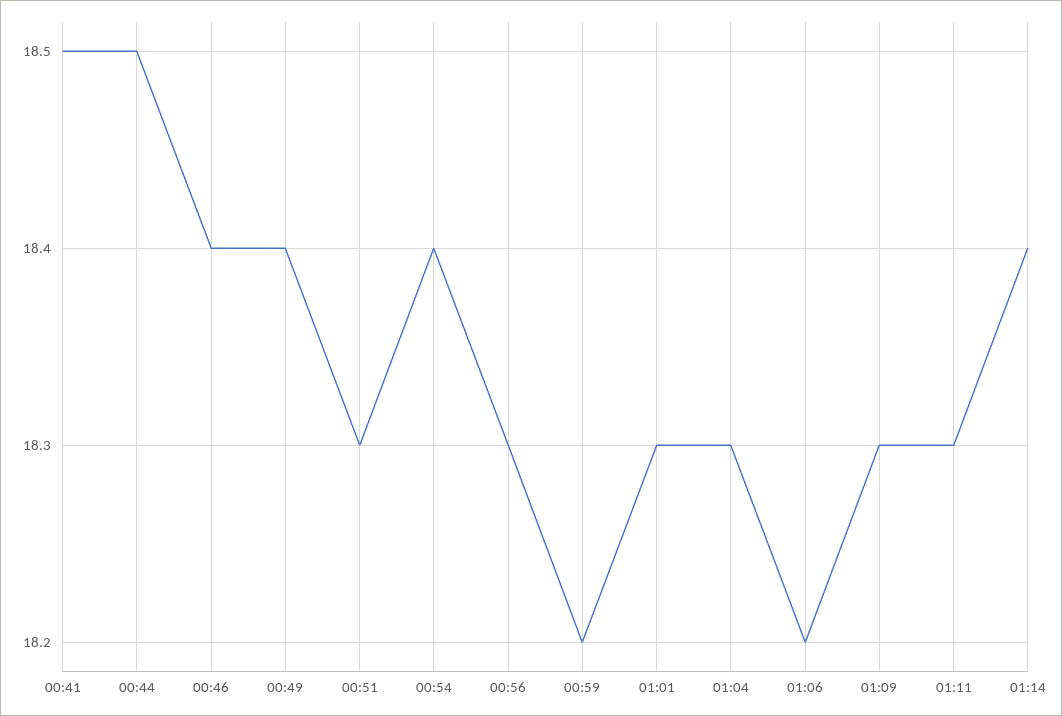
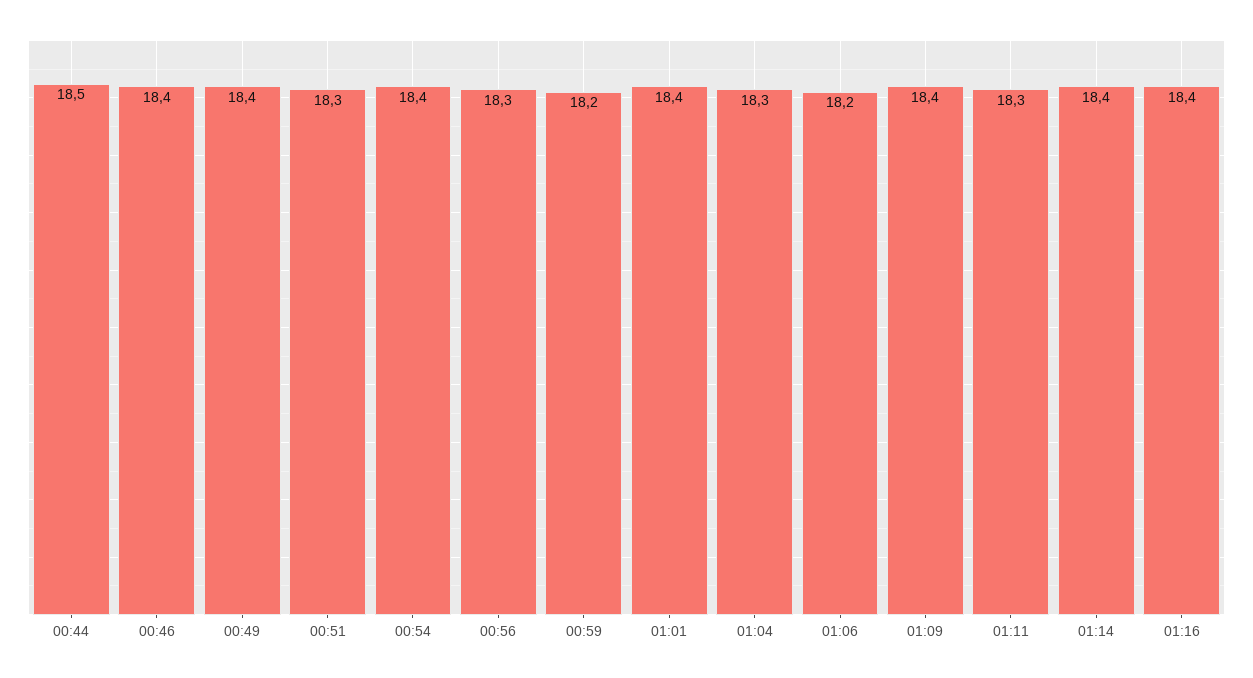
00:41: 18.5 -> none
01:01: 18.3 -> 18.4
01:09: 18.3 -> 18.4
01:16: none -> 18.4

